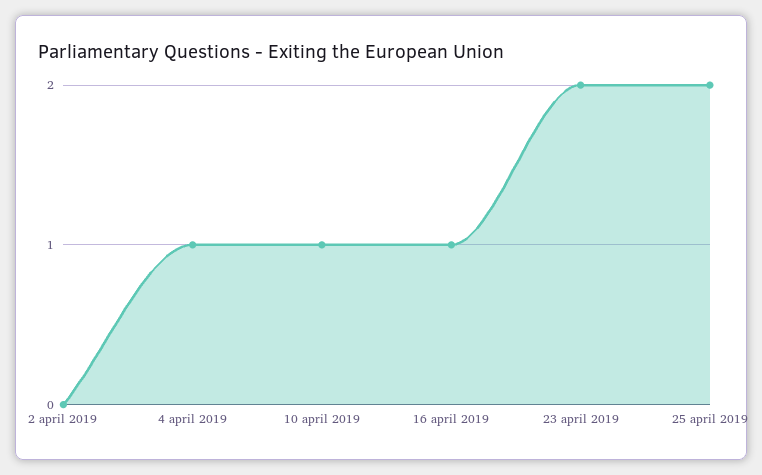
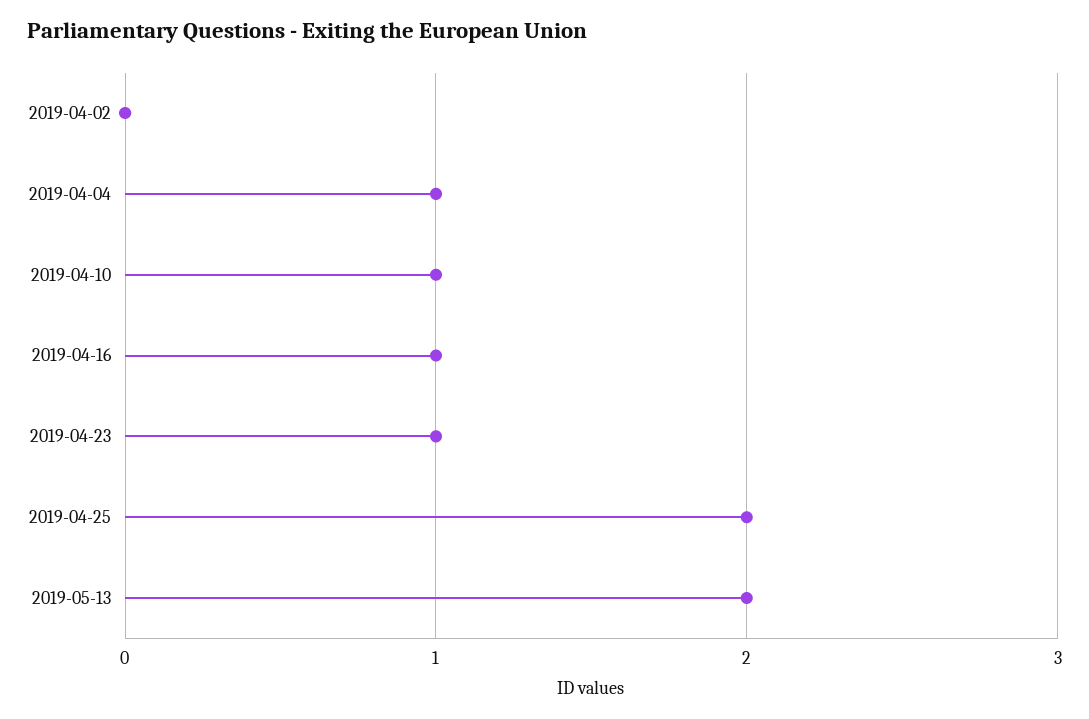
23 april 2019: 2 -> 1
2019-05-13: none -> 2

